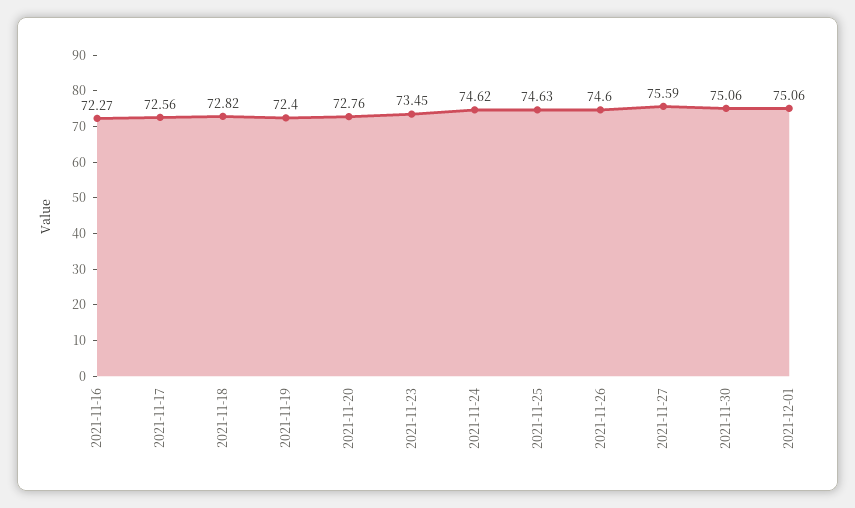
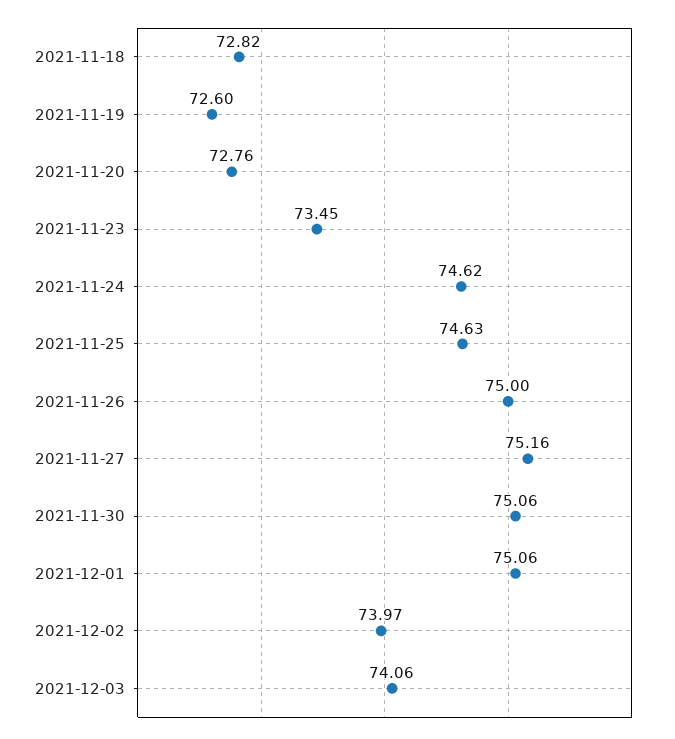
2021-11-16: 72.27 -> none
2021-11-17: 72.56 -> none
2021-11-19: 72.4 -> 72.6
2021-11-26: 74.6 -> 75
2021-11-27: 75.59 -> 75.16
2021-12-02: none -> 73.97
2021-12-03: none -> 74.06

